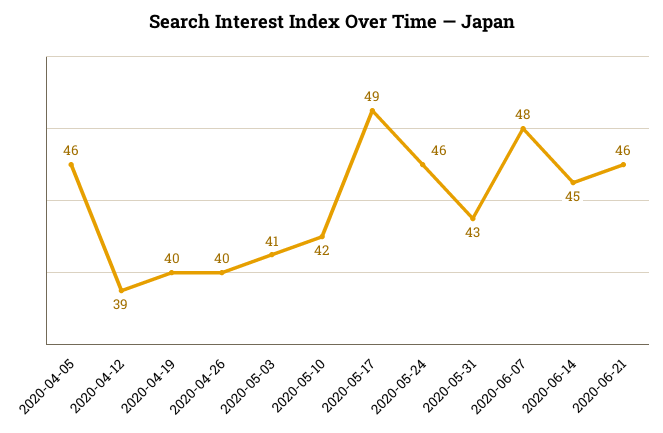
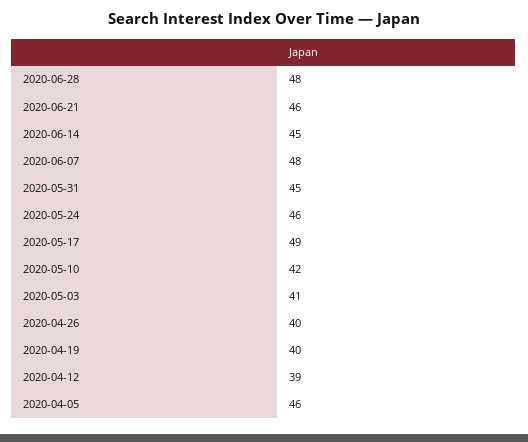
2020-05-31: 43 -> 45
2020-06-28: none -> 48

